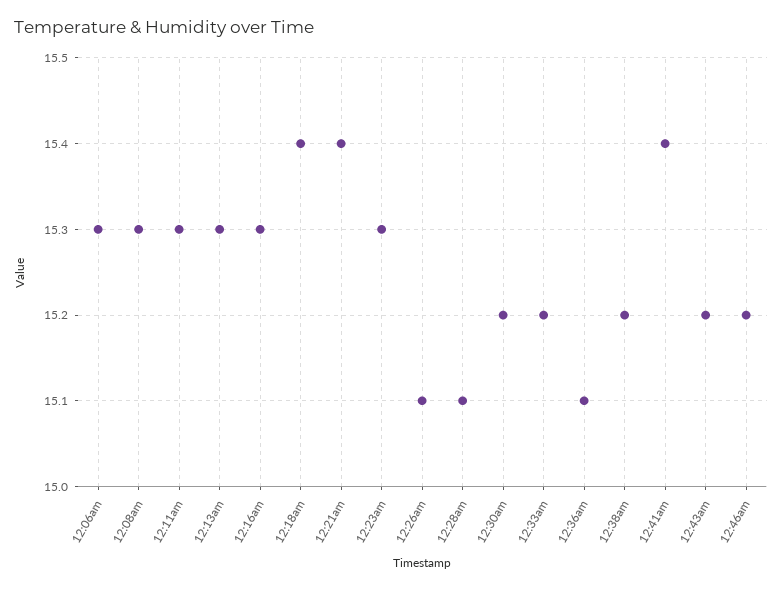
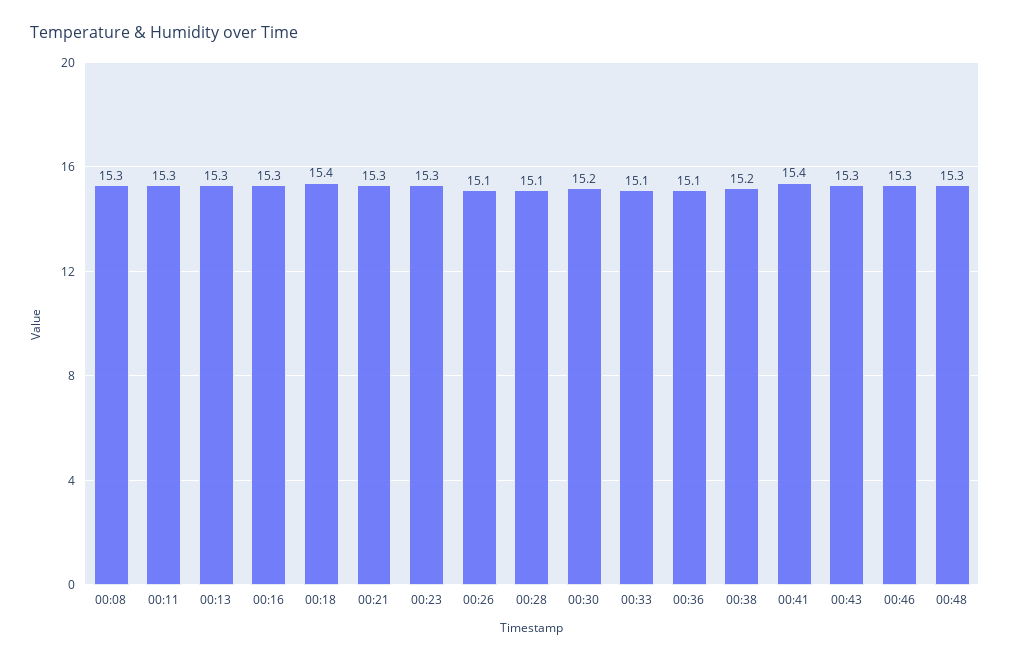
12:06am: 15.3 -> none
12:21am: 15.4 -> 15.3
12:33am: 15.2 -> 15.1
12:43am: 15.2 -> 15.3
12:46am: 15.2 -> 15.3
00:48: none -> 15.3

